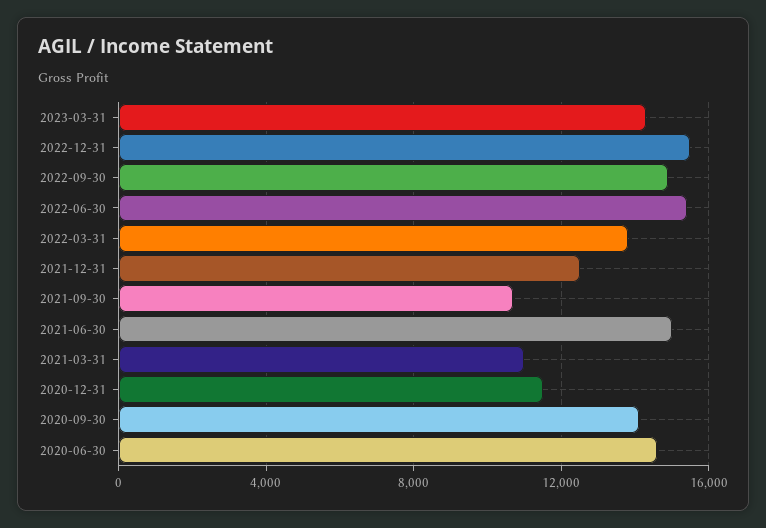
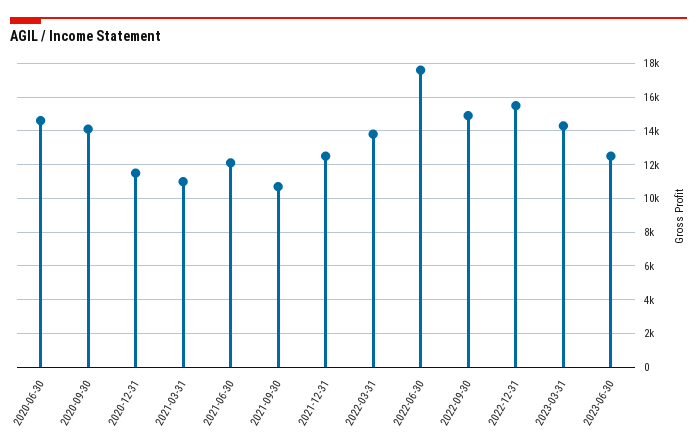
2022-06-30: 15500 -> 17500
2021-06-30: 15000 -> 12000
2023-06-30: none -> 12500

